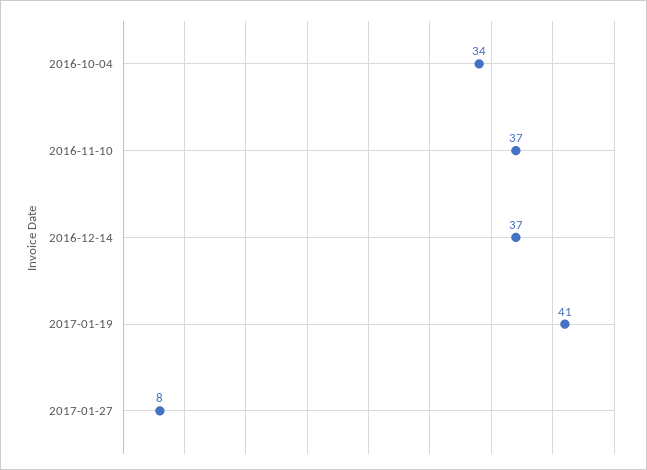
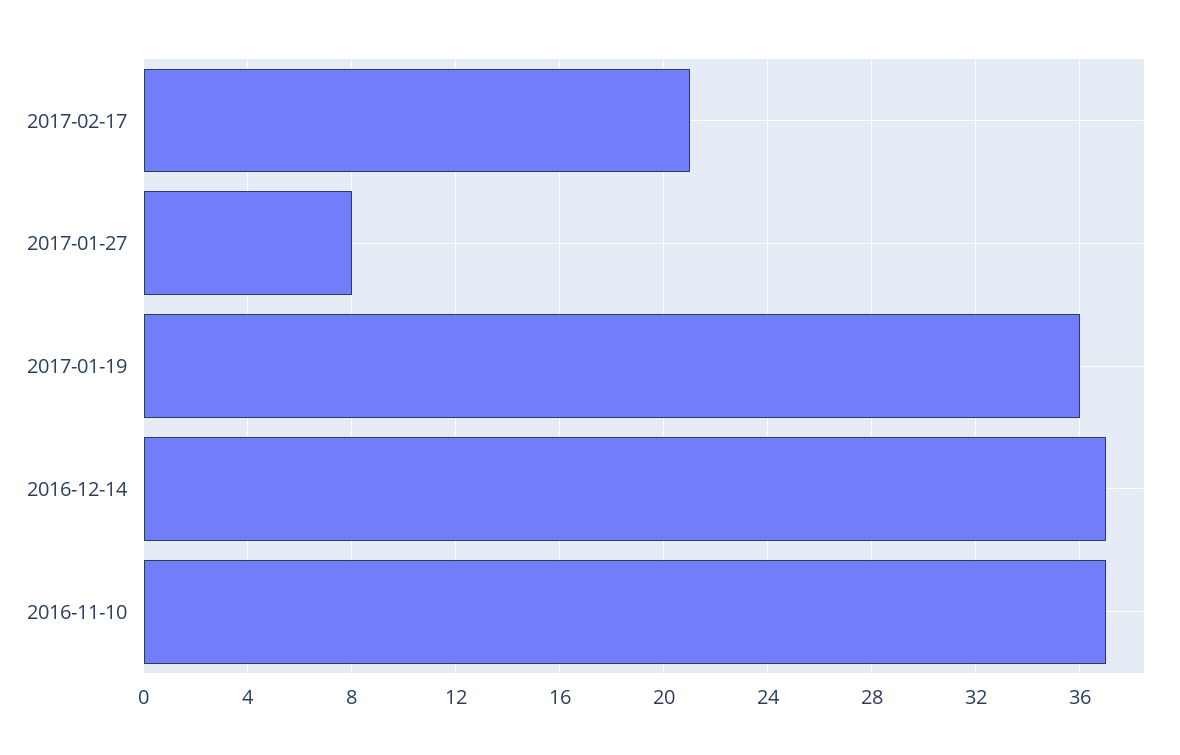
2016-10-04: 34 -> none
2017-01-19: 41 -> 36
2017-02-17: none -> 21

